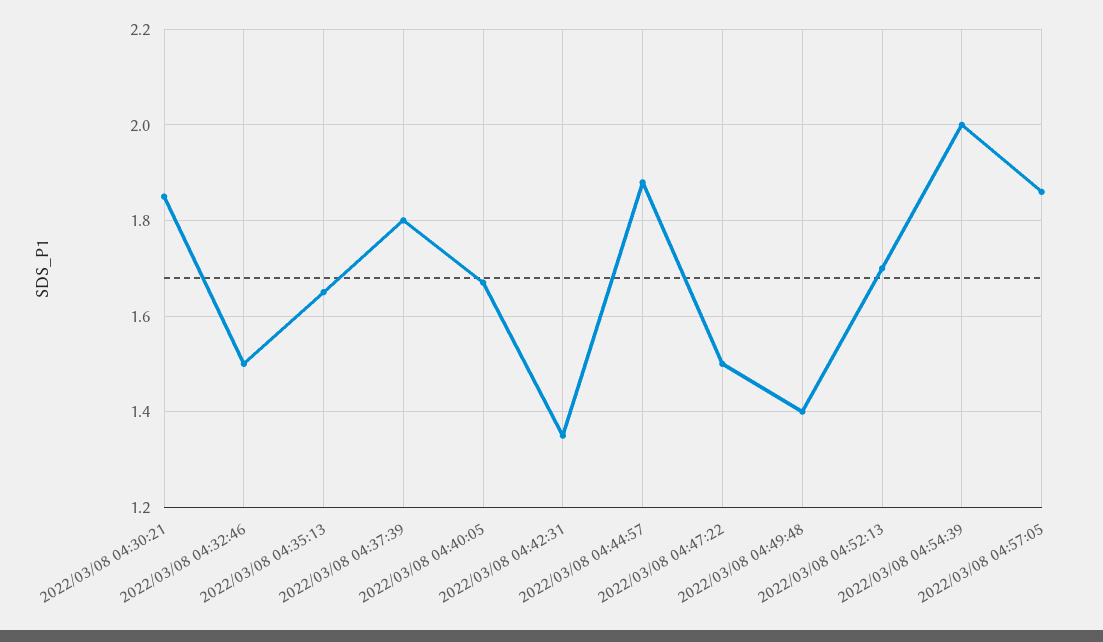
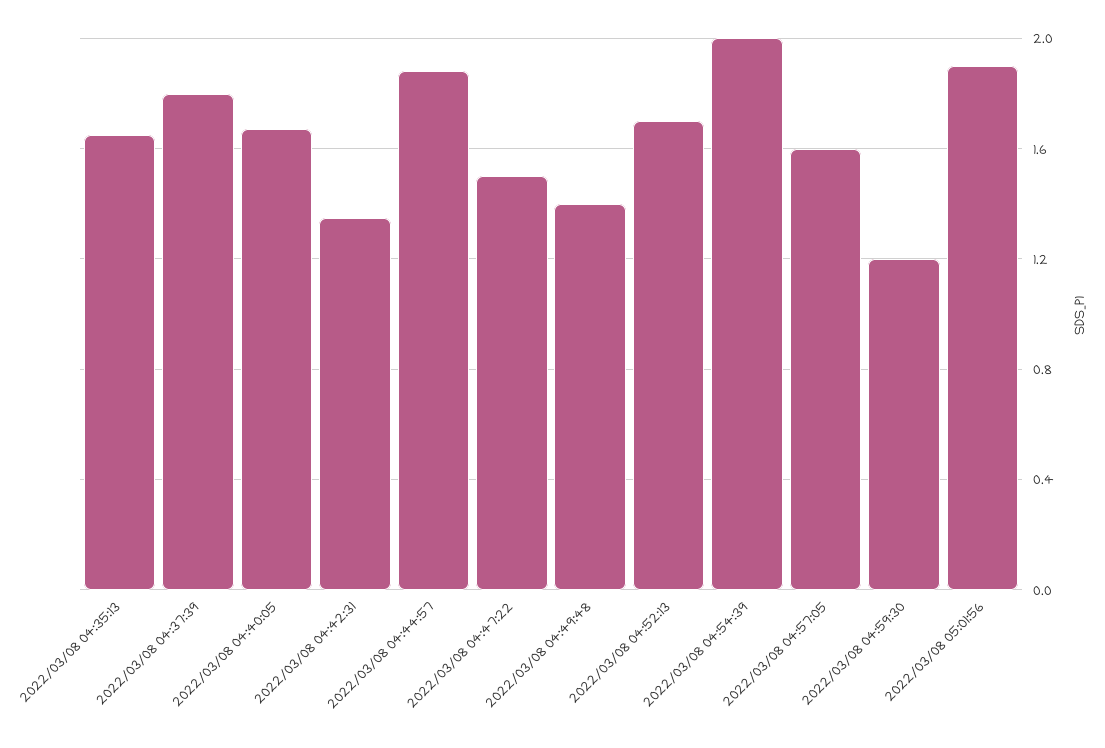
2022/03/08 04:30:21: 1.85 -> none
2022/03/08 04:32:46: 1.5 -> none
2022/03/08 04:57:05: 1.85 -> 1.6
2022/03/08 04:59:30: none -> 1.2
2022/03/08 05:01:56: none -> 1.9

